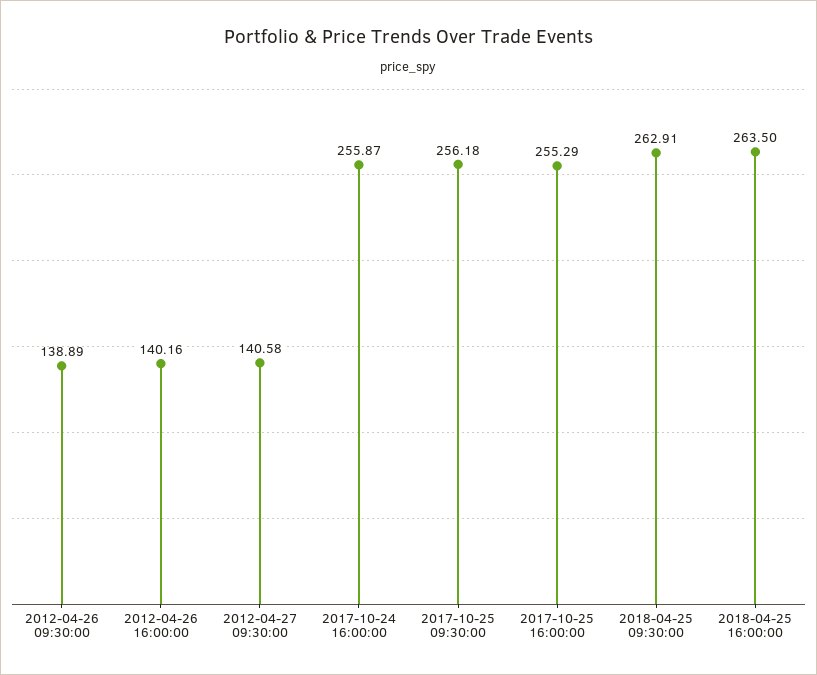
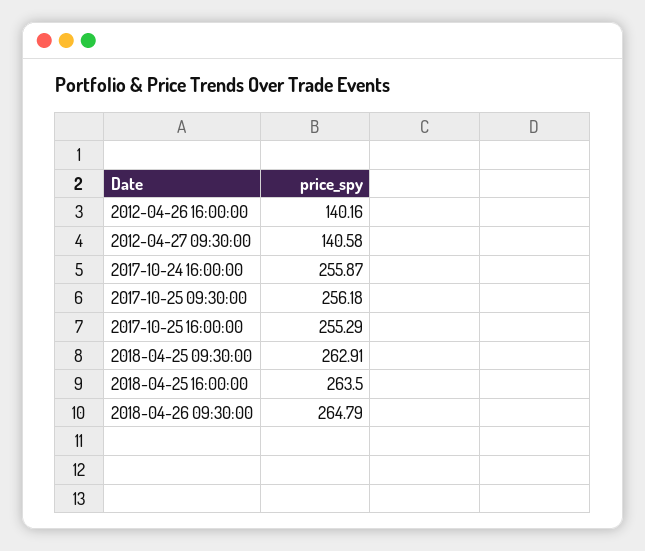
2012-04-26 09:30:00: 138.89 -> none
2018-04-26 09:30:00: none -> 264.79

